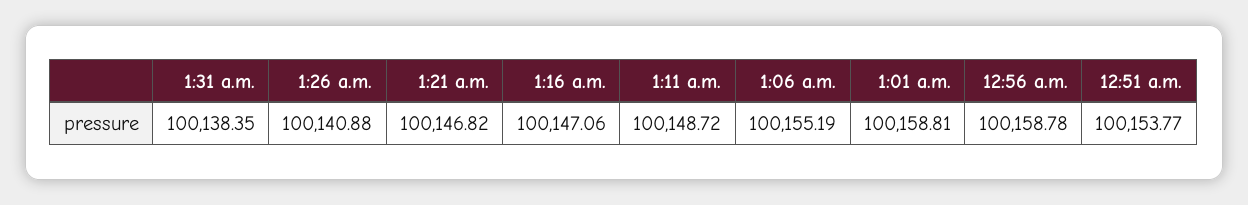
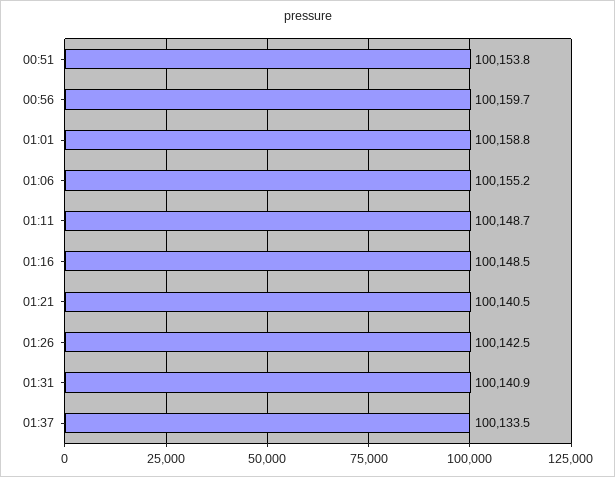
1:31 a.m.: 100138.35 -> 100140.9
1:26 a.m.: 100140.88 -> 100142.5
1:21 a.m.: 100146.82 -> 100140.5
1:16 a.m.: 100147.06 -> 100148.5
12:56 a.m.: 100158.78 -> 100159.7
01:37: none -> 100133.5

